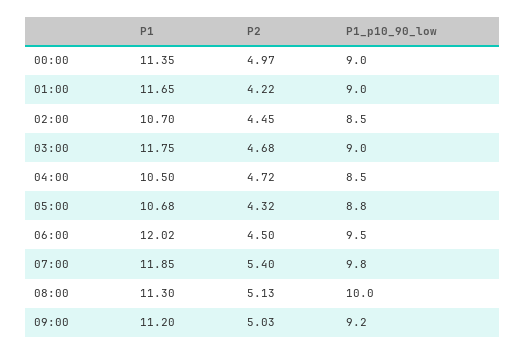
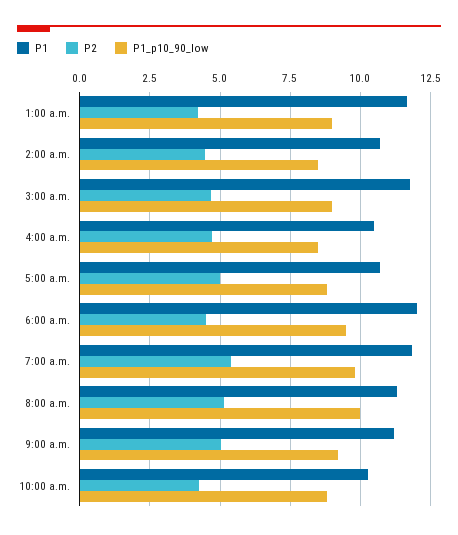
P1, 00:00: 11.35 -> none
P2, 00:00: 4.97 -> none
P1_p10_90_low, 00:00: 9 -> none
P2, 05:00: 4.32 -> 5
P1, 10:00 a.m.: none -> 10.25
P2, 10:00 a.m.: none -> 4.25
P1_p10_90_low, 10:00 a.m.: none -> 8.75

